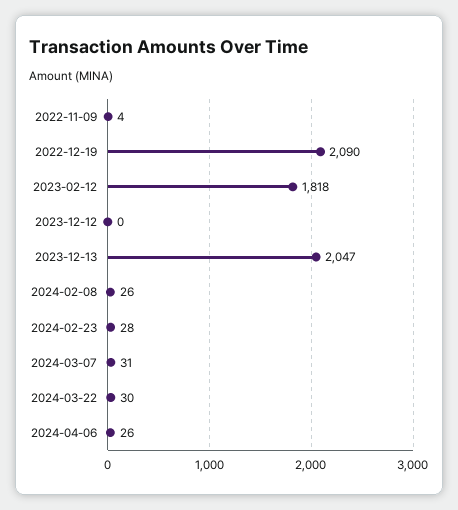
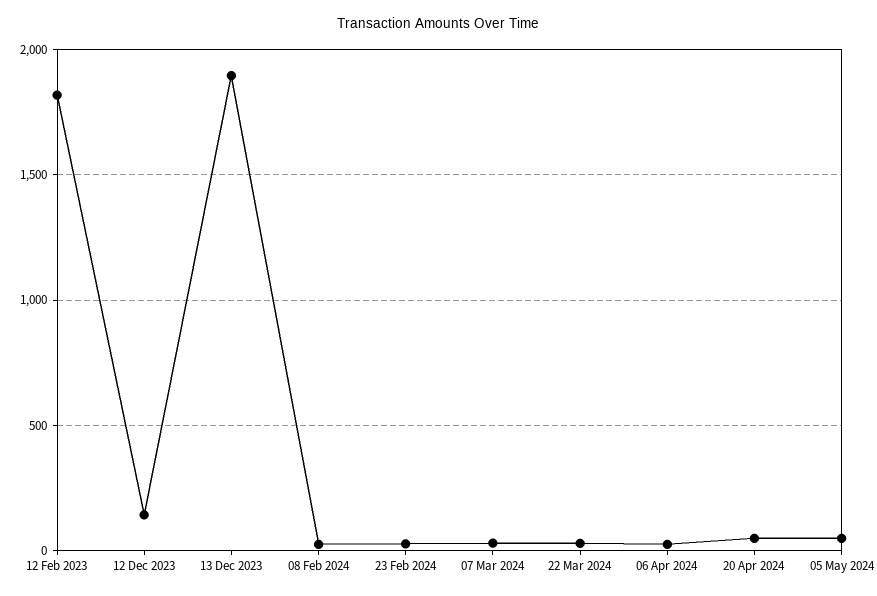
2022-11-09: 4 -> none
2022-12-19: 2090 -> none
2023-12-12: 0 -> 150
2023-12-13: 2047 -> 1900
20 Apr 2024: none -> 50
05 May 2024: none -> 50

